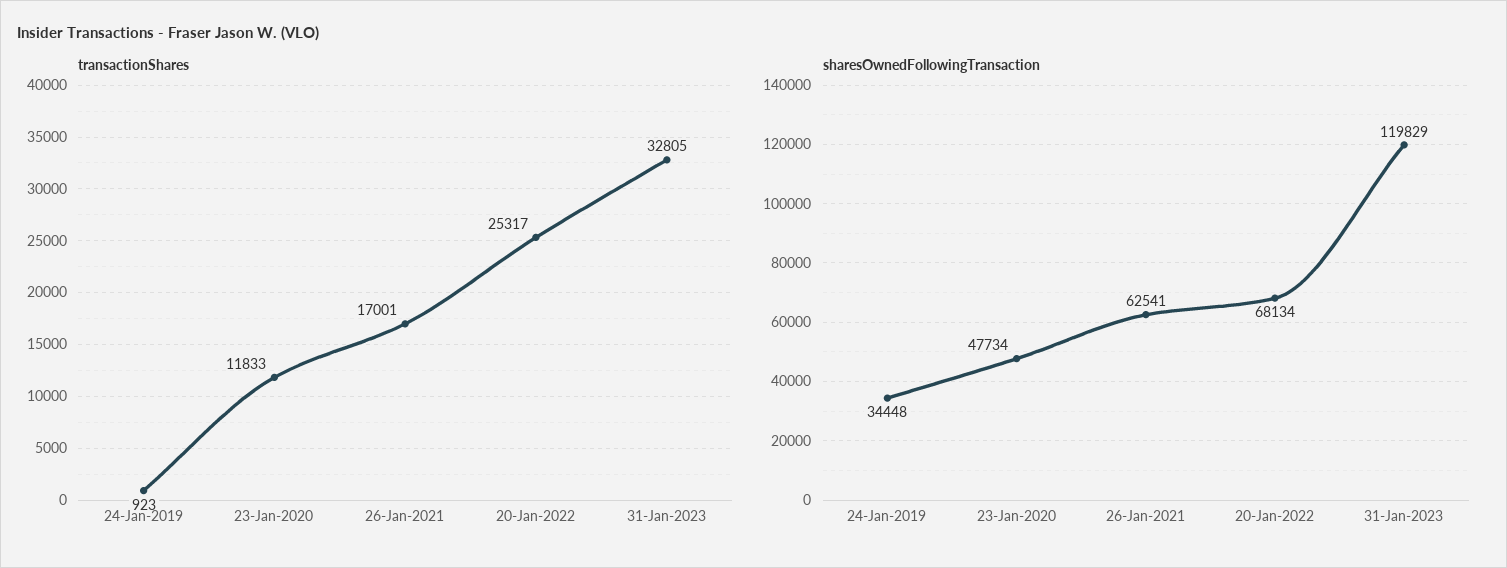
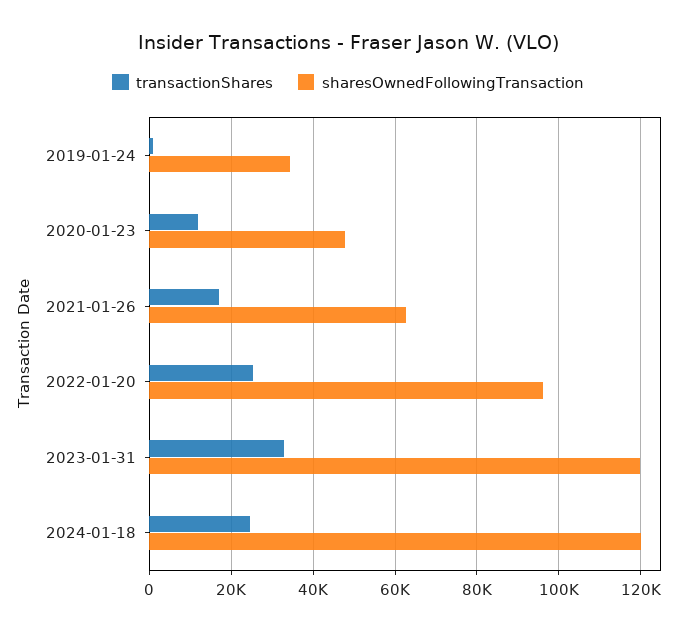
sharesOwnedFollowingTransaction, 20-Jan-2022: 68134 -> 96000
transactionShares, 2024-01-18: none -> 24000
sharesOwnedFollowingTransaction, 2024-01-18: none -> 120000

